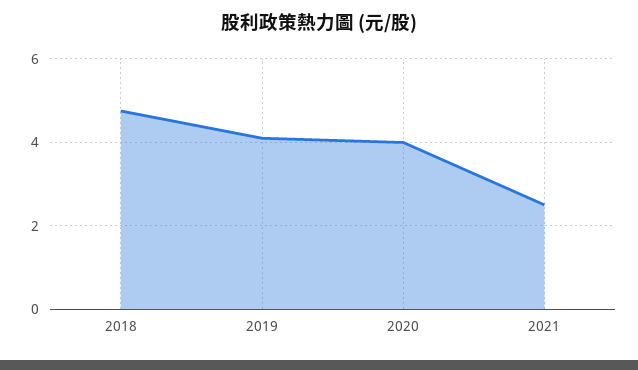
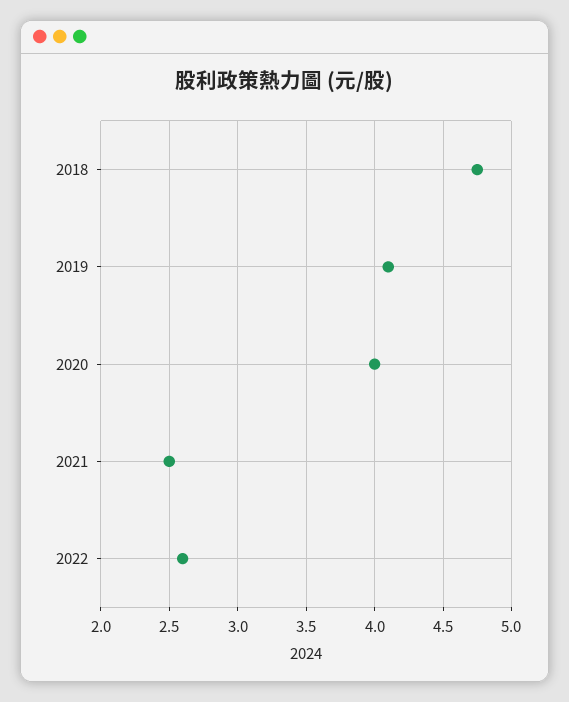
2022: none -> 2.6

